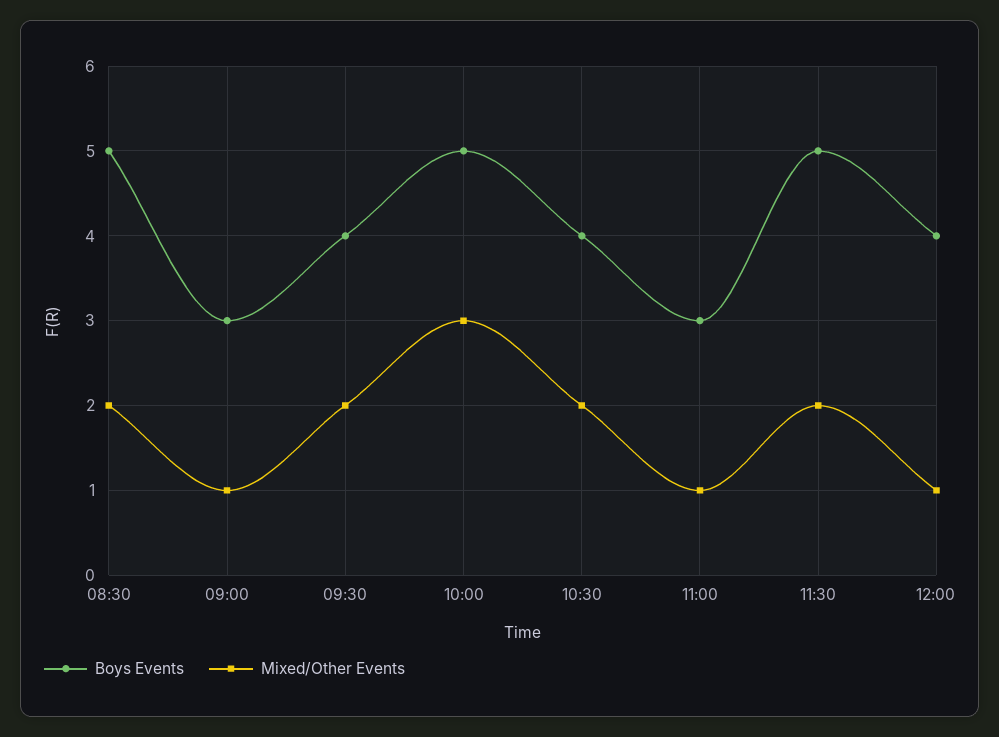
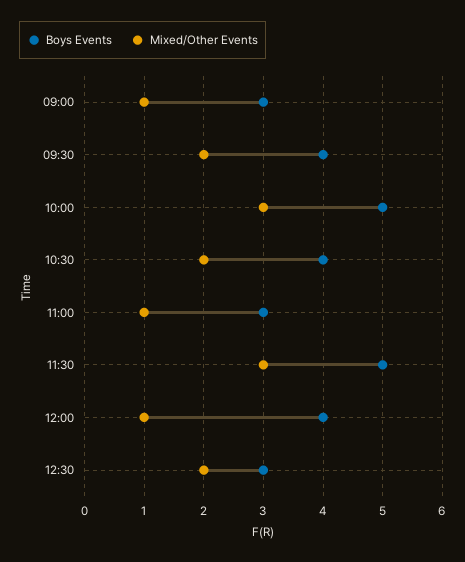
Boys Events, 08:30: 5 -> none
Mixed/Other Events, 08:30: 2 -> none
Mixed/Other Events, 11:30: 2 -> 3
Boys Events, 12:30: none -> 3
Mixed/Other Events, 12:30: none -> 2

